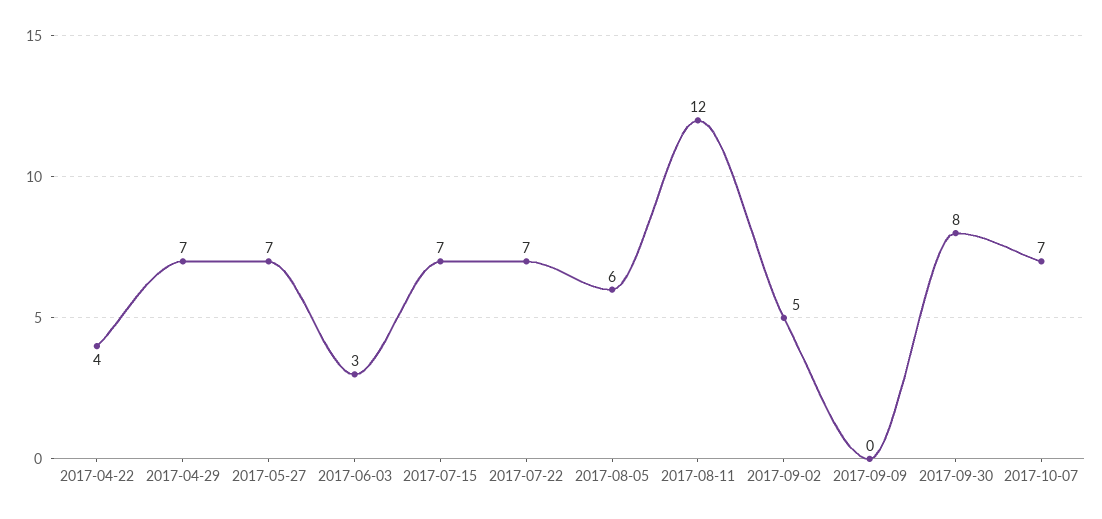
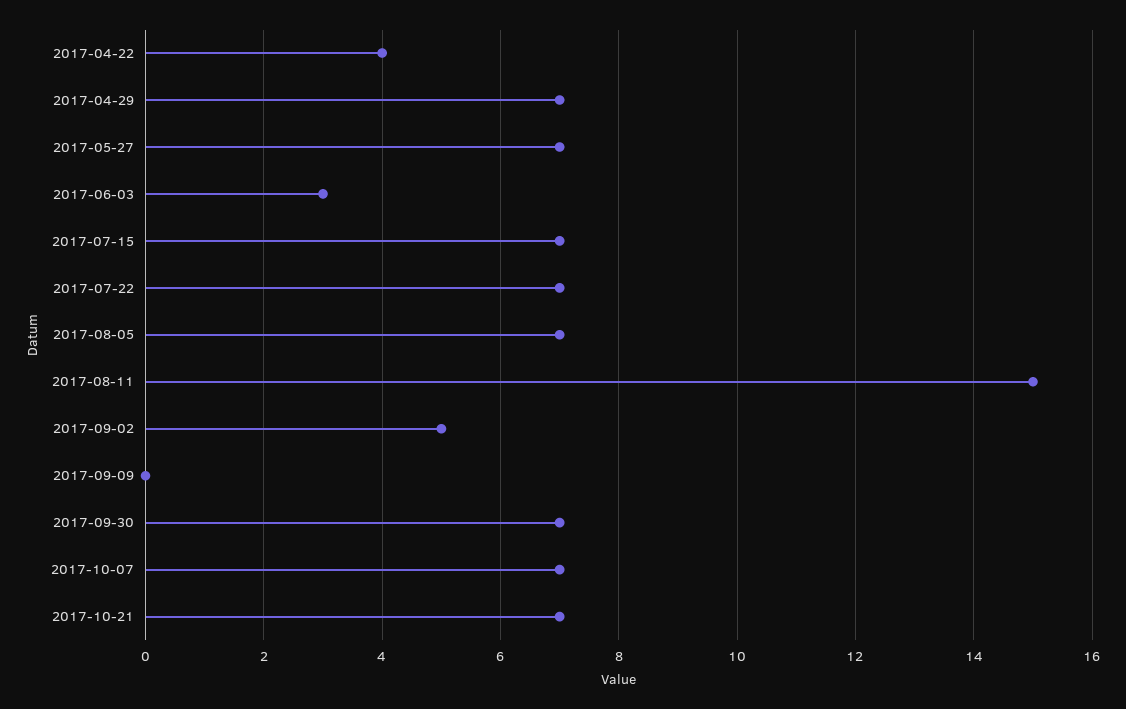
2017-08-05: 6 -> 7
2017-08-11: 12 -> 15
2017-09-30: 8 -> 7
2017-10-21: none -> 7

